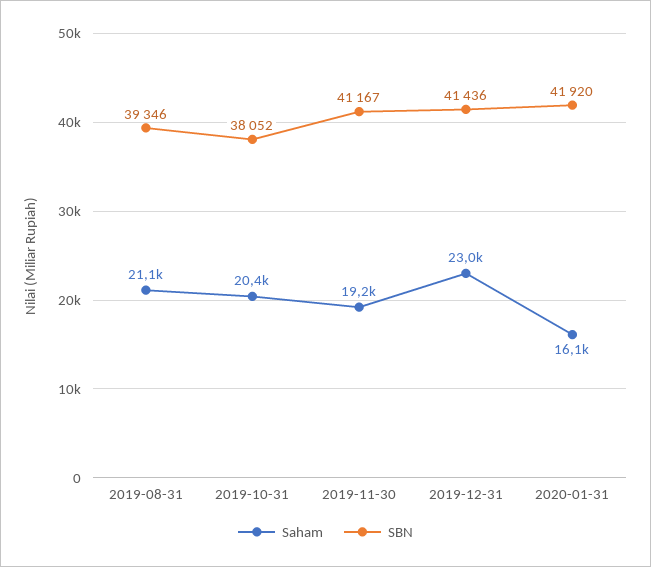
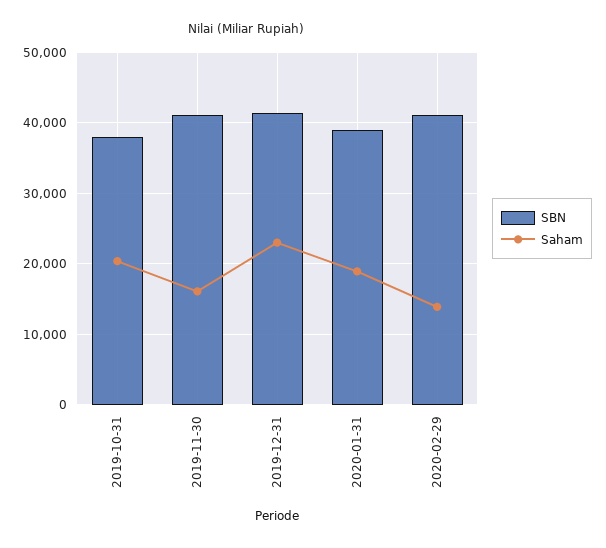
Saham, 2019-08-31: 21100 -> none
SBN, 2019-08-31: 39346 -> none
Saham, 2019-11-30: 19200 -> 16000
Saham, 2020-01-31: 16100 -> 19000
SBN, 2020-01-31: 41920 -> 39000
SBN, 2020-02-29: none -> 41000
Saham, 2020-02-29: none -> 14000

